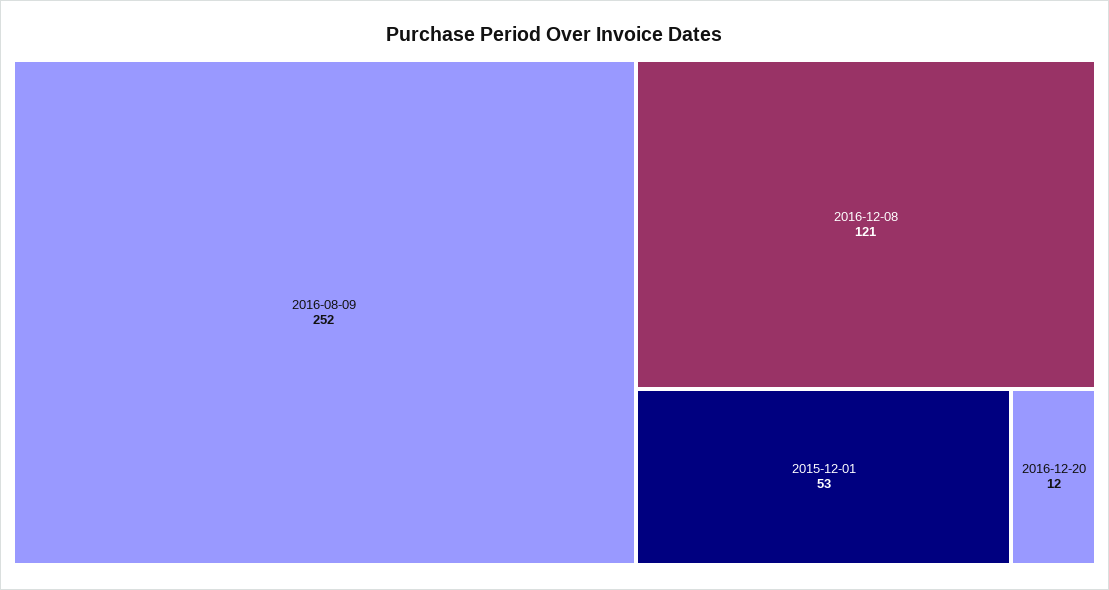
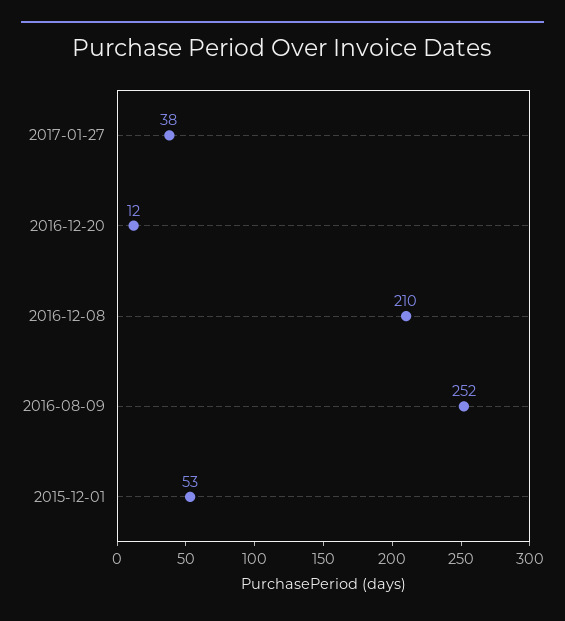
2016-12-08: 121 -> 210
2017-01-27: none -> 38

